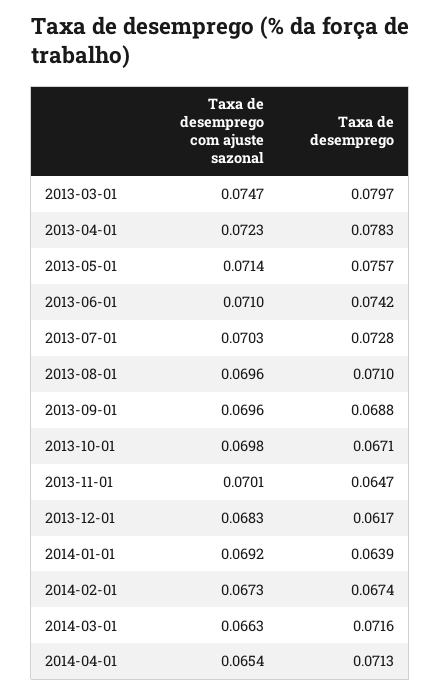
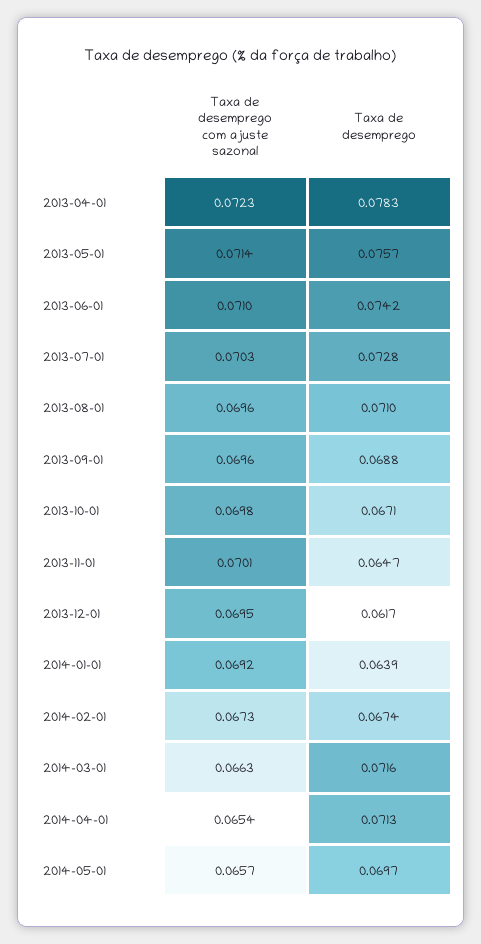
Taxa de desemprego com ajuste sazonal, 2013-03-01: 0.0747 -> none
Taxa de desemprego, 2013-03-01: 0.0797 -> none
Taxa de desemprego com ajuste sazonal, 2013-12-01: 0.0683 -> 0.0695
Taxa de desemprego com ajuste sazonal, 2014-05-01: none -> 0.0657
Taxa de desemprego, 2014-05-01: none -> 0.0697

